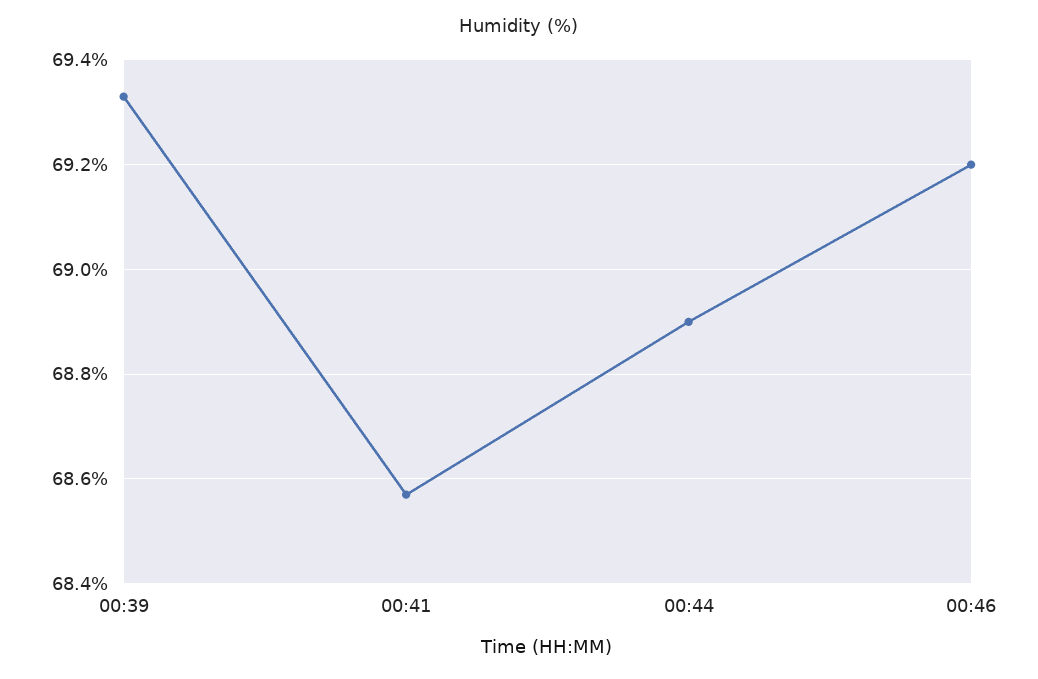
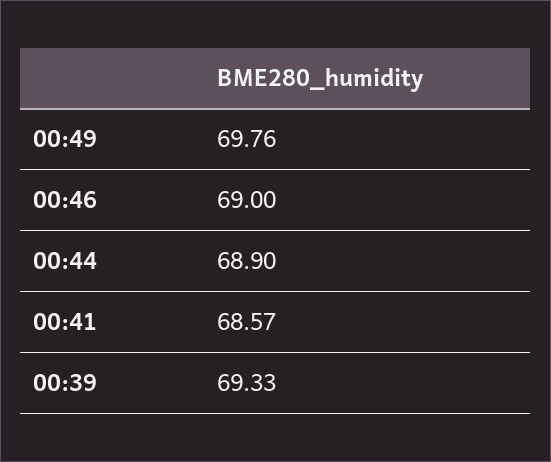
00:46: 69.2 -> 69
00:49: none -> 69.76

